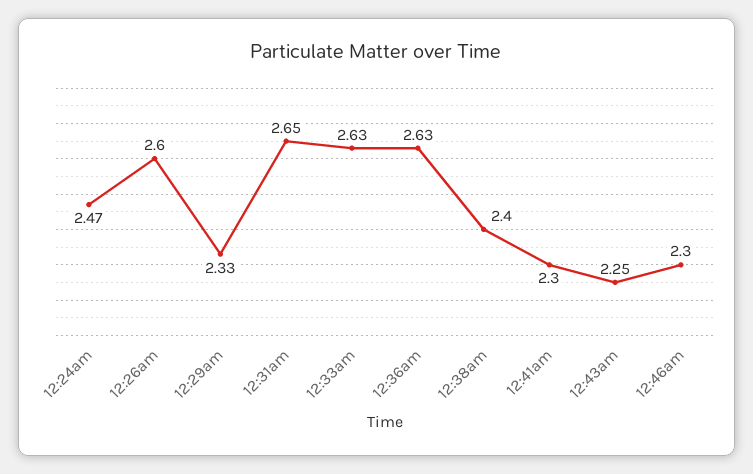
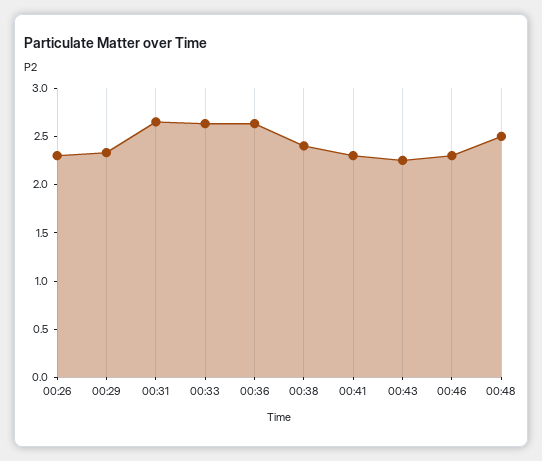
12:24am: 2.47 -> none
12:26am: 2.6 -> 2.3
00:48: none -> 2.5

